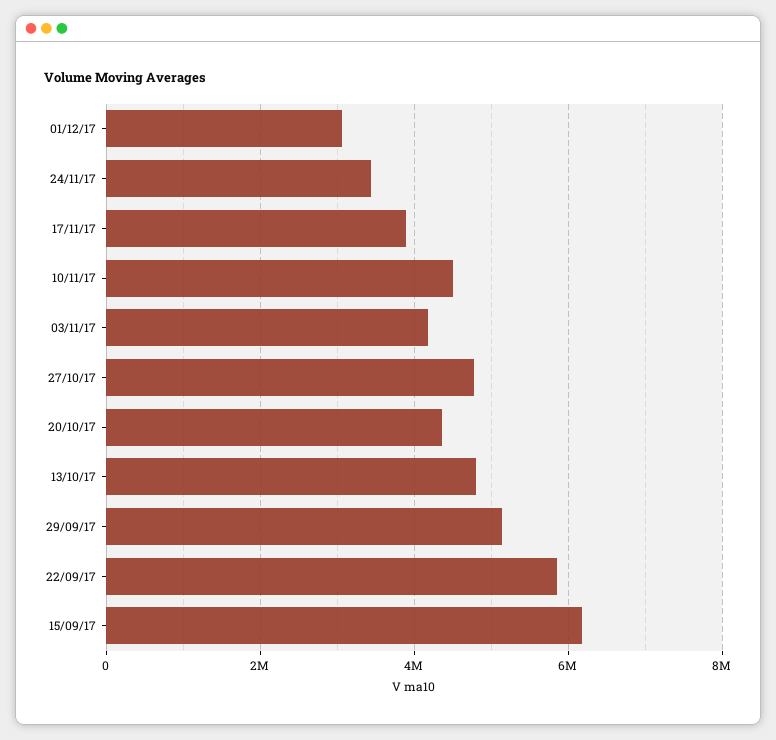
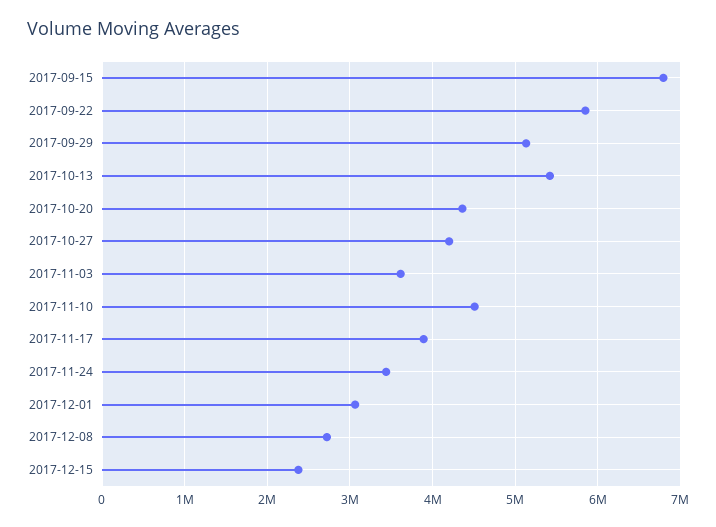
03/11/17: 4200000 -> 3600000
27/10/17: 4800000 -> 4200000
13/10/17: 4800000 -> 5400000
15/09/17: 6200000 -> 6800000
2017-12-08: none -> 2700000
2017-12-15: none -> 2400000

